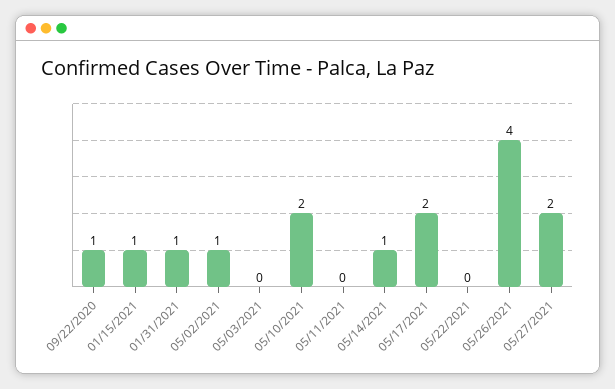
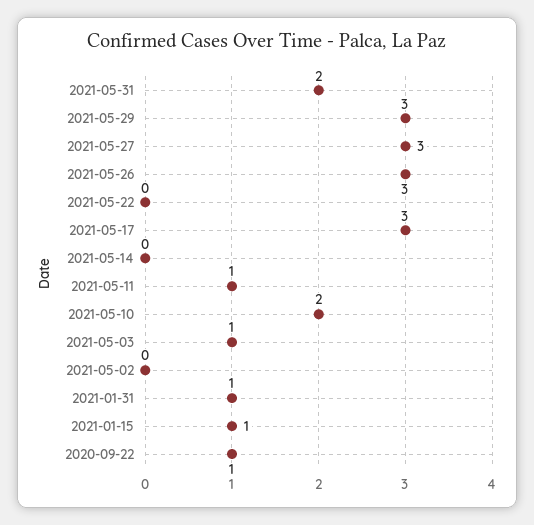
05/02/2021: 1 -> 0
05/03/2021: 0 -> 1
05/11/2021: 0 -> 1
05/14/2021: 1 -> 0
05/17/2021: 2 -> 3
05/26/2021: 4 -> 3
05/27/2021: 2 -> 3
2021-05-31: none -> 2
2021-05-29: none -> 3

